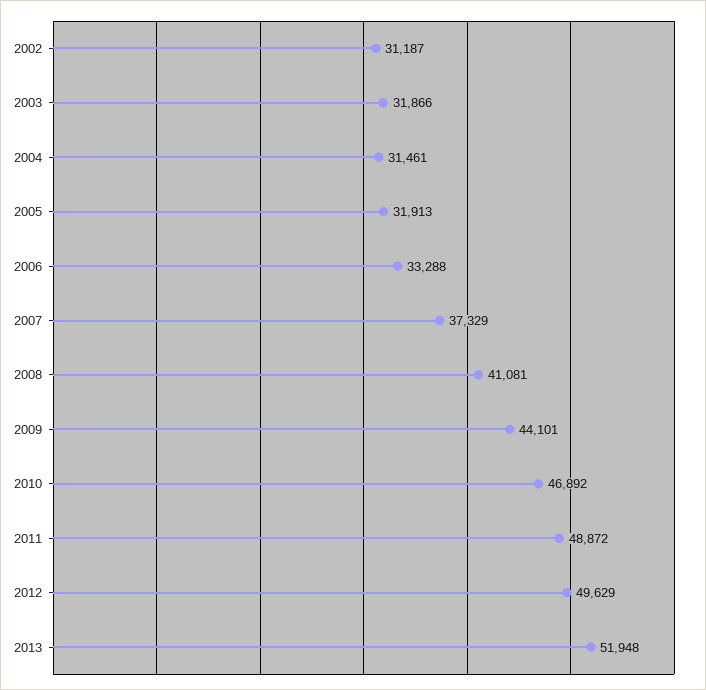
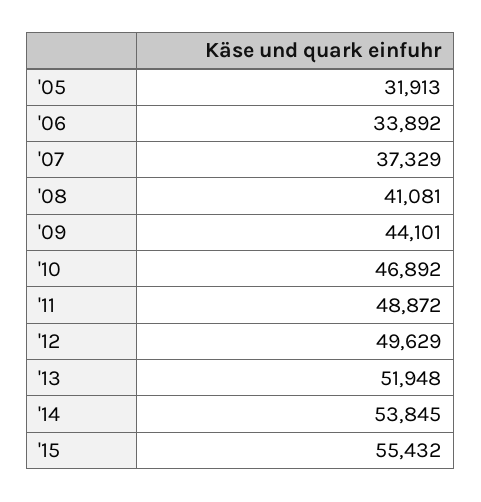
2002: 31187 -> none
2003: 31866 -> none
2004: 31461 -> none
2006: 33288 -> 33892
'14: none -> 53845
'15: none -> 55432

